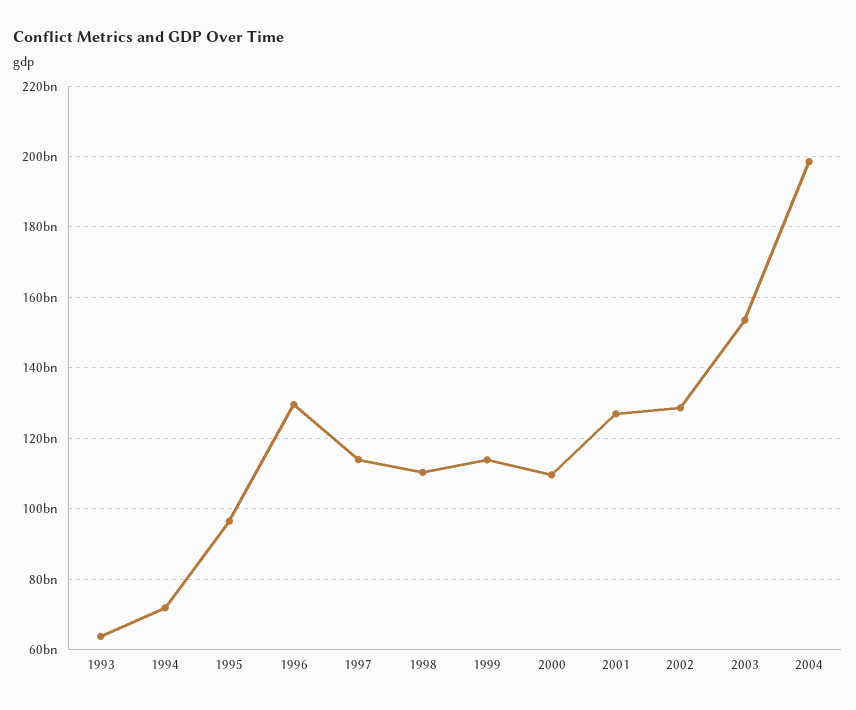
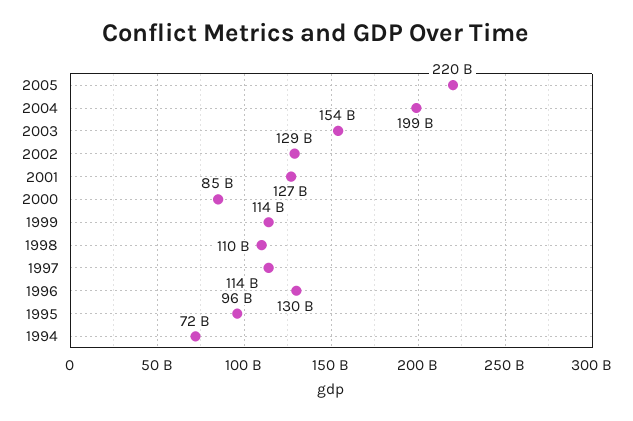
1993: 64000000000 -> none
2000: 110000000000 -> 85000000000
2005: none -> 220000000000

